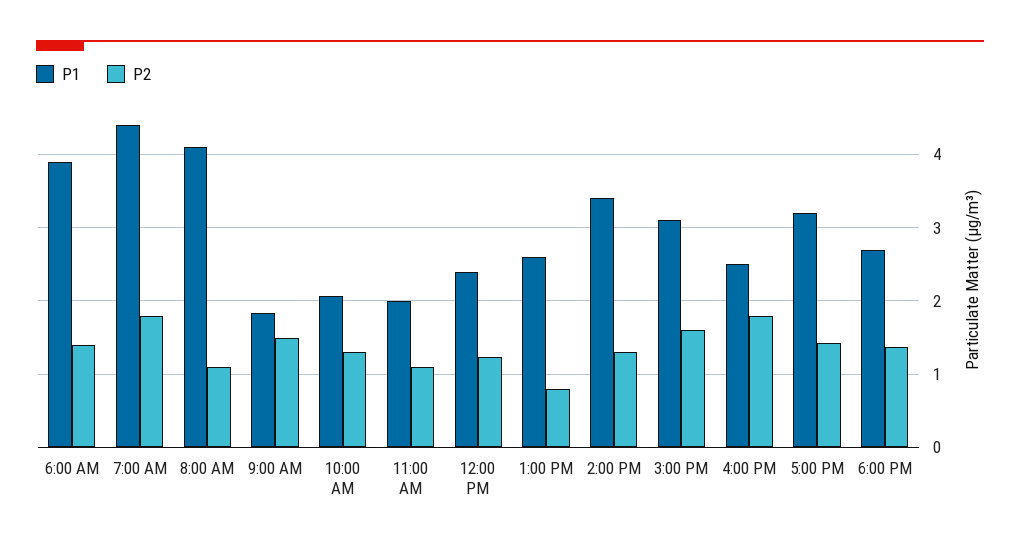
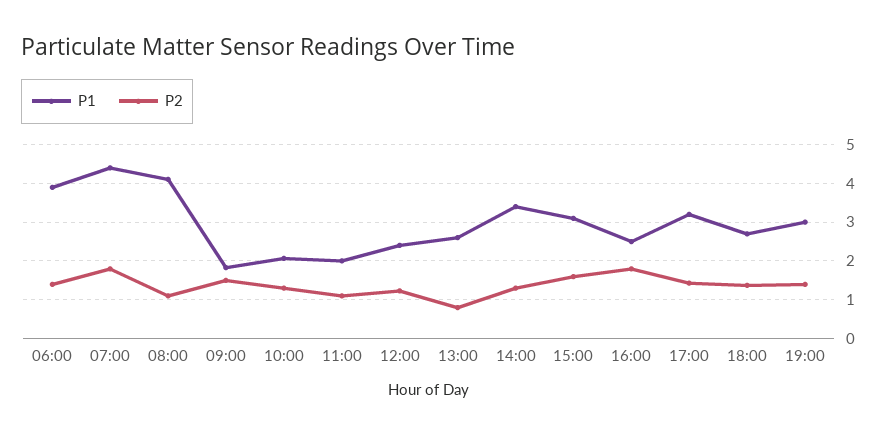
P1, 19:00: none -> 3
P2, 19:00: none -> 1.4

